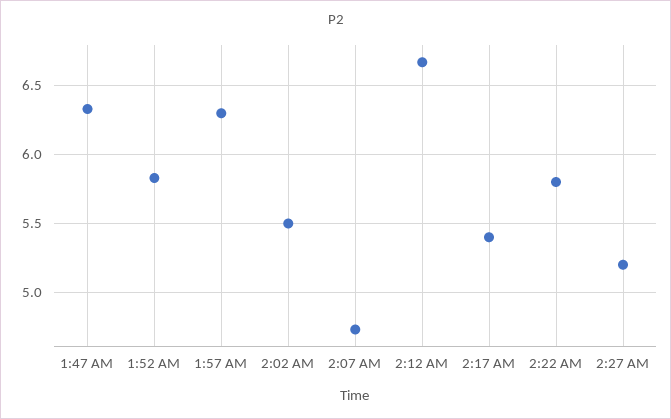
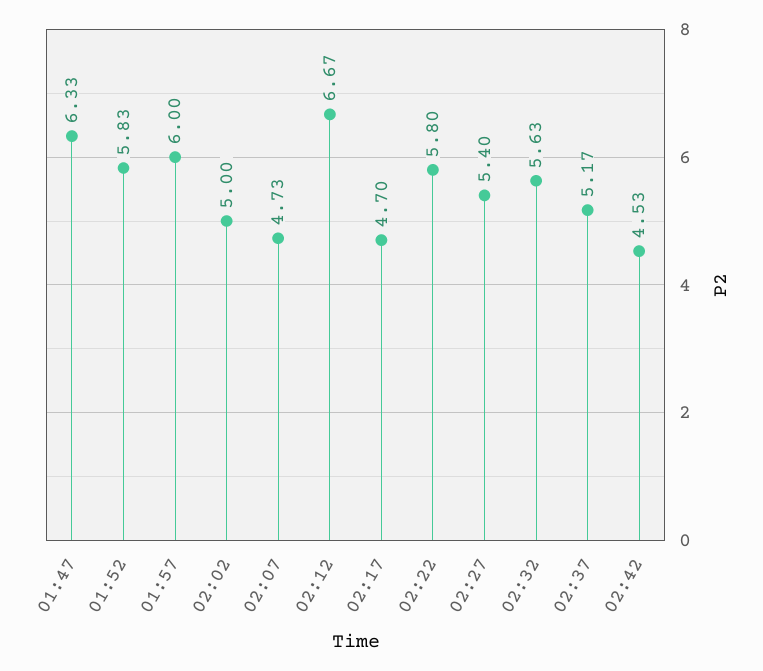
1:57 AM: 6.3 -> 6
2:02 AM: 5.5 -> 5
2:17 AM: 5.4 -> 4.7
2:27 AM: 5.2 -> 5.4
02:32: none -> 5.63
02:37: none -> 5.17
02:42: none -> 4.53

